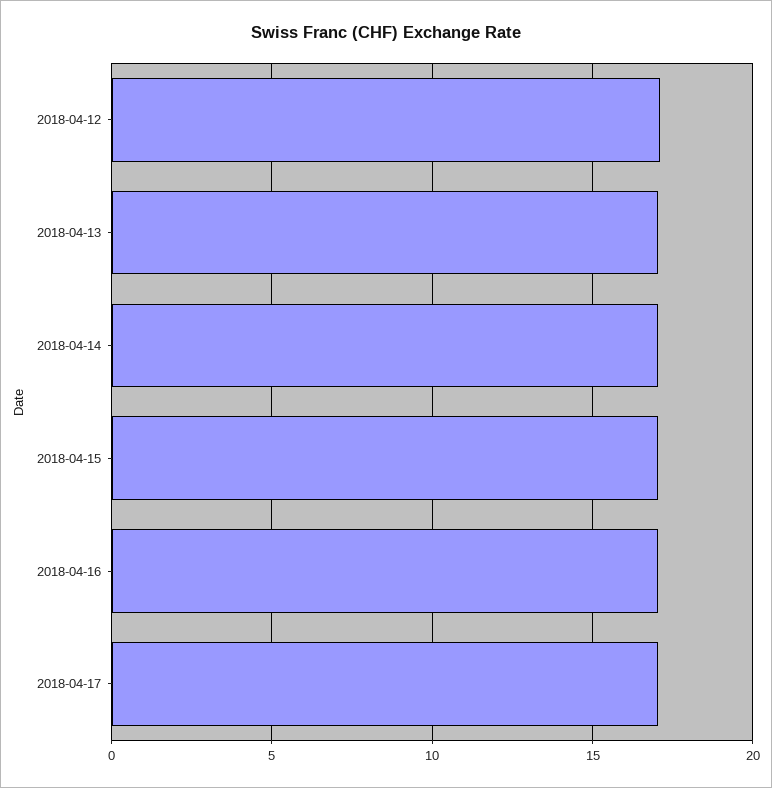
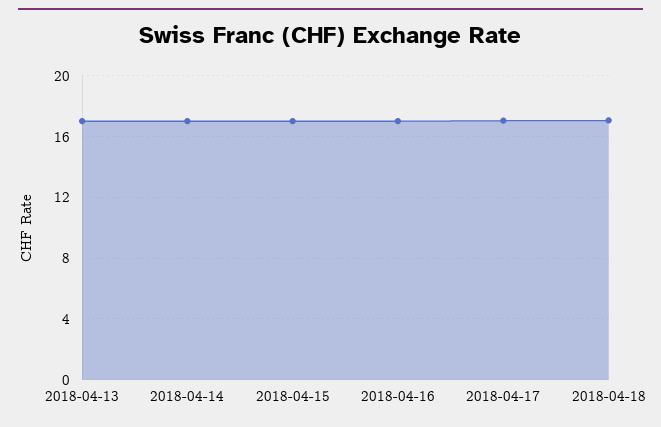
2018-04-12: 17 -> none
2018-04-18: none -> 17

